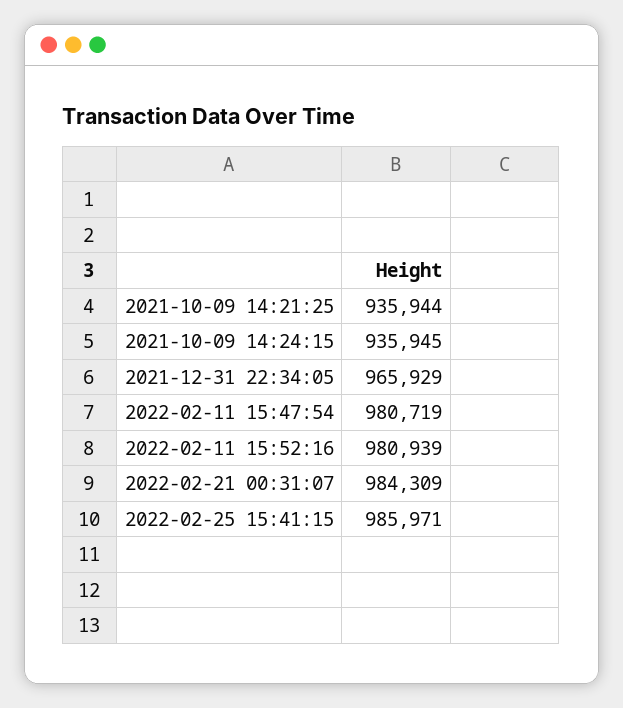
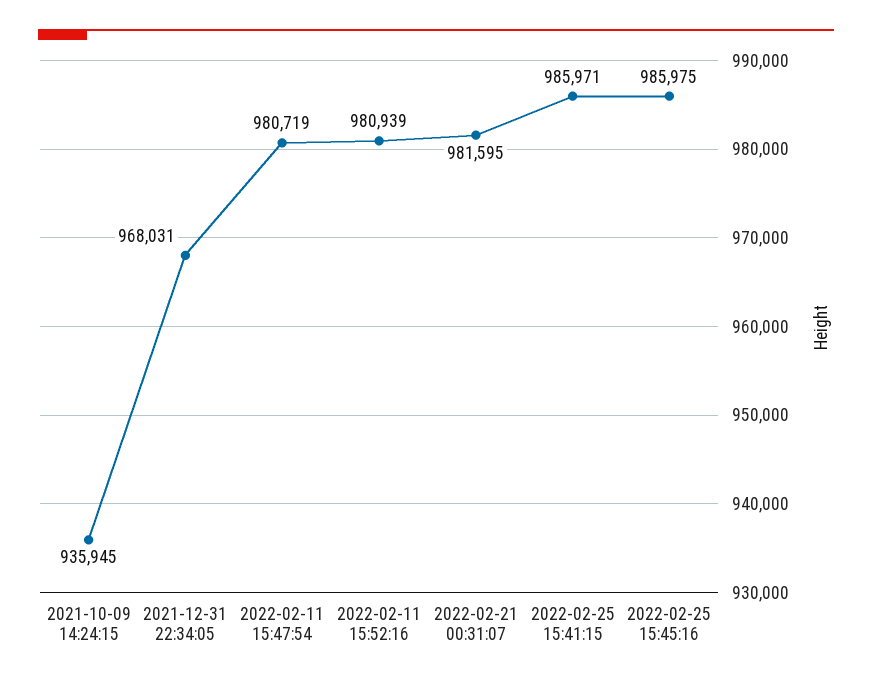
2021-10-09 14:21:25: 935944 -> none
2021-12-31 22:34:05: 965929 -> 968031
2022-02-21 00:31:07: 984309 -> 981595
2022-02-25 15:45:16: none -> 985975

